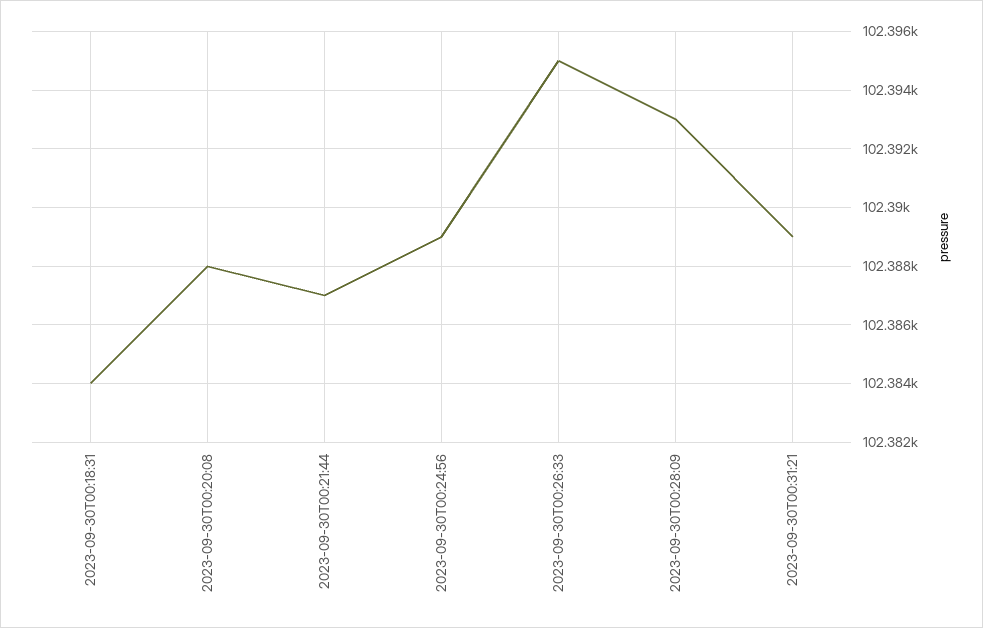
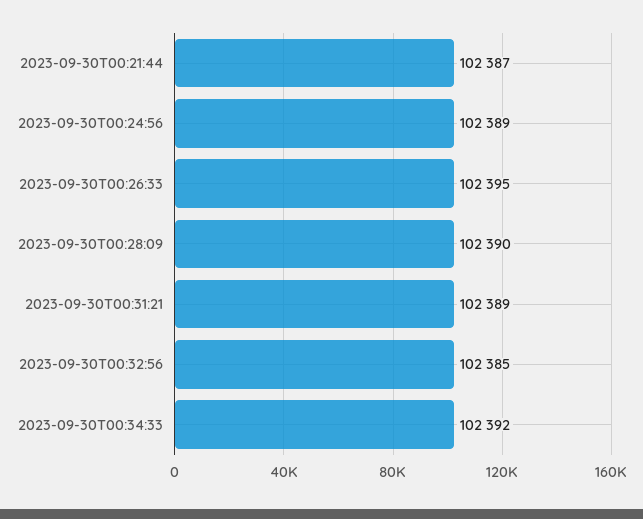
2023-09-30T00:18:31: 102384 -> none
2023-09-30T00:20:08: 102388 -> none
2023-09-30T00:28:09: 102393 -> 102390
2023-09-30T00:32:56: none -> 102385
2023-09-30T00:34:33: none -> 102392

